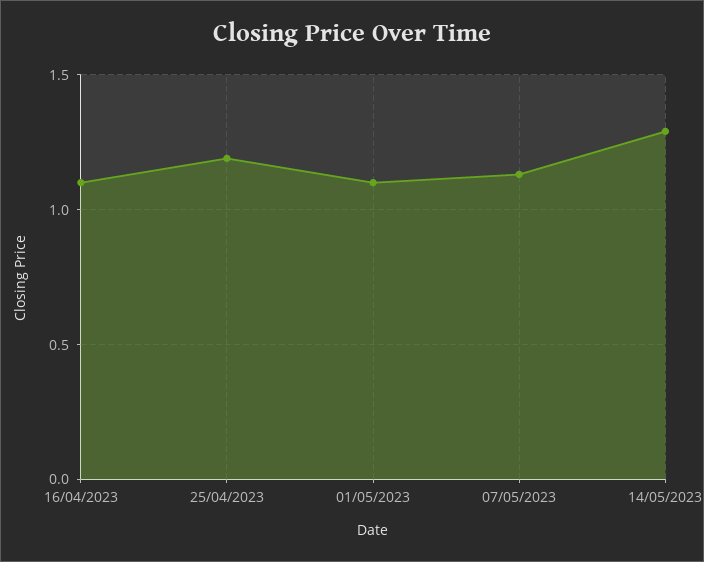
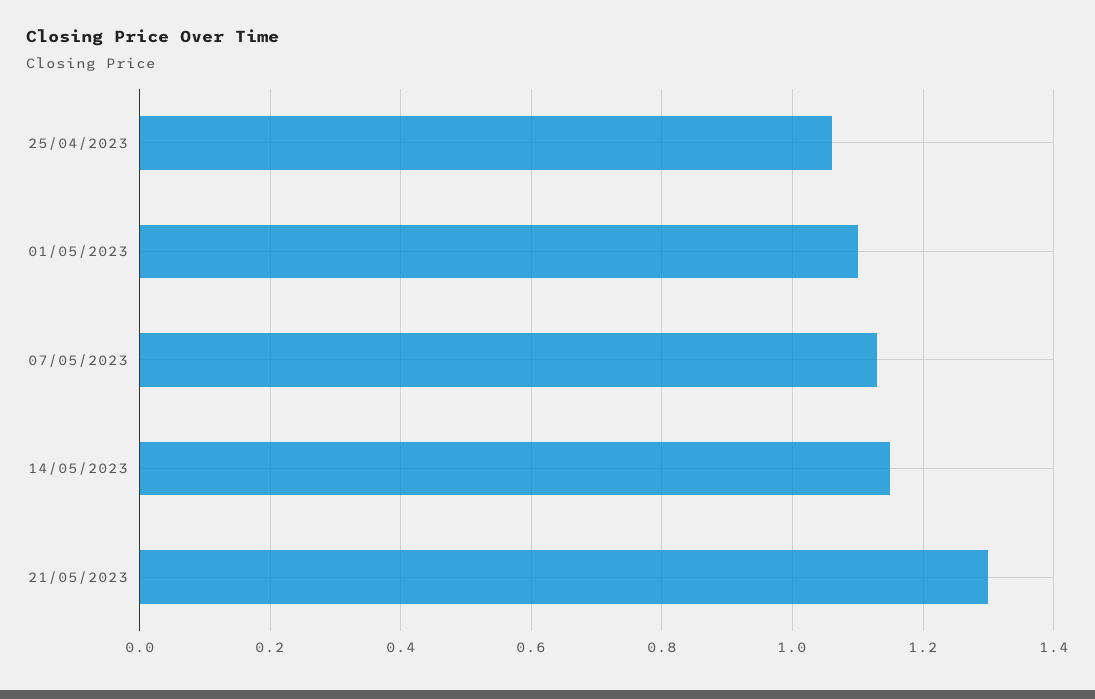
16/04/2023: 1.1 -> none
25/04/2023: 1.2 -> 1.05
14/05/2023: 1.3 -> 1.15
21/05/2023: none -> 1.3

